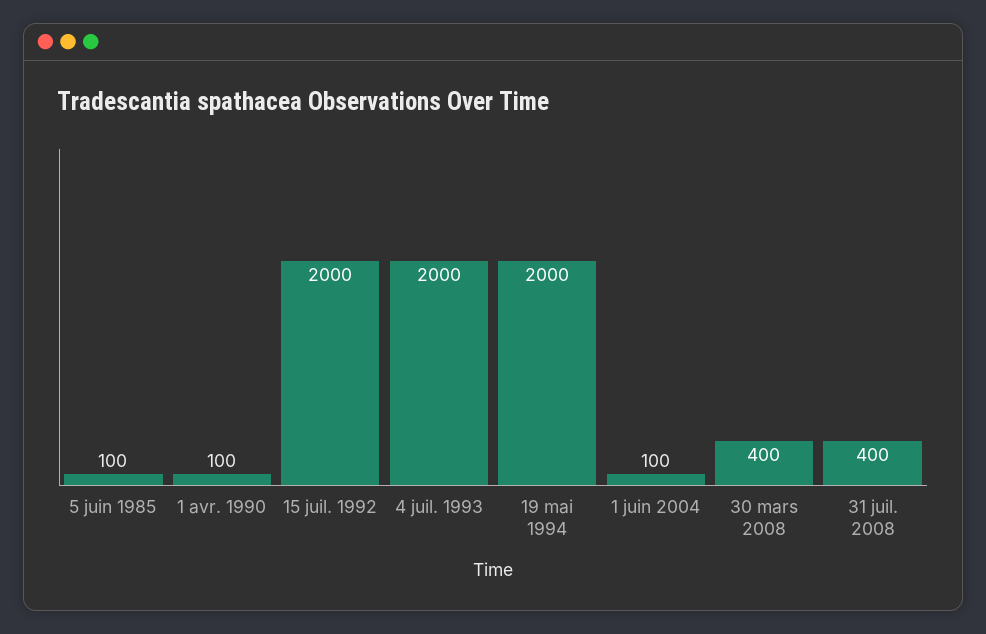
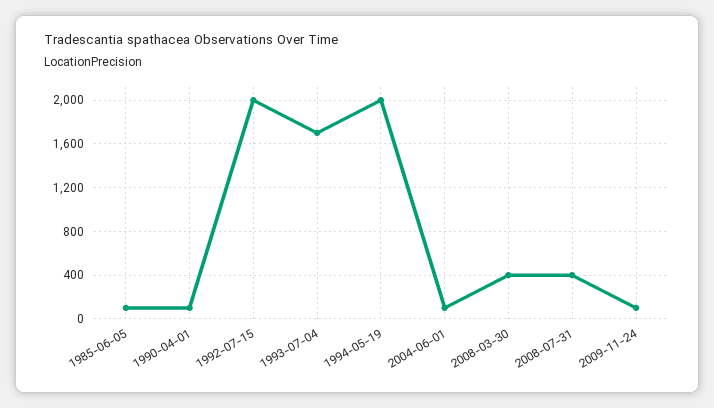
4 juil. 1993: 2000 -> 1700
2009-11-24: none -> 100

